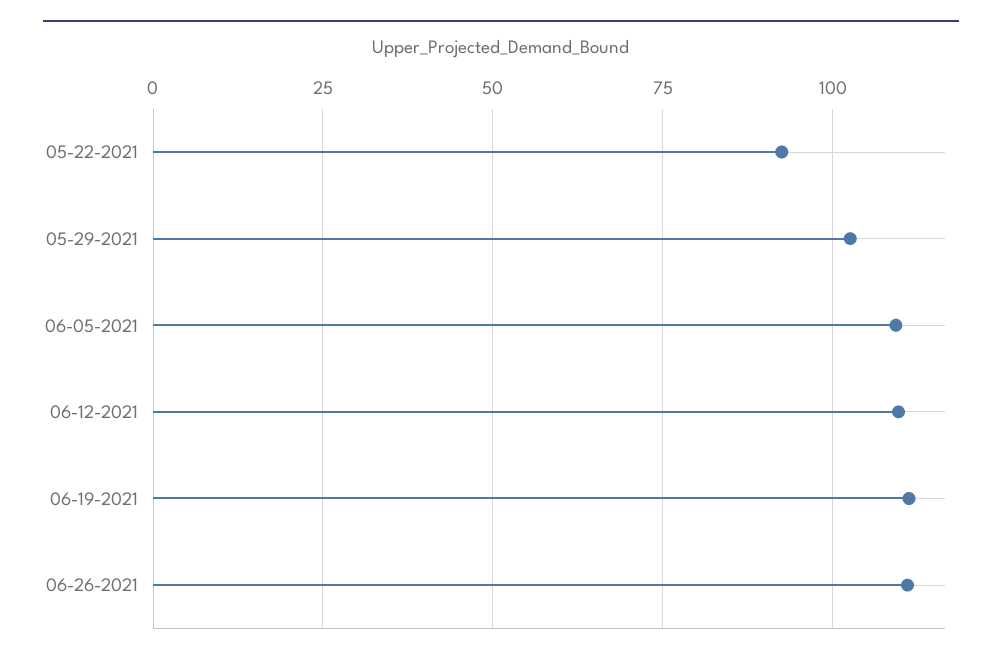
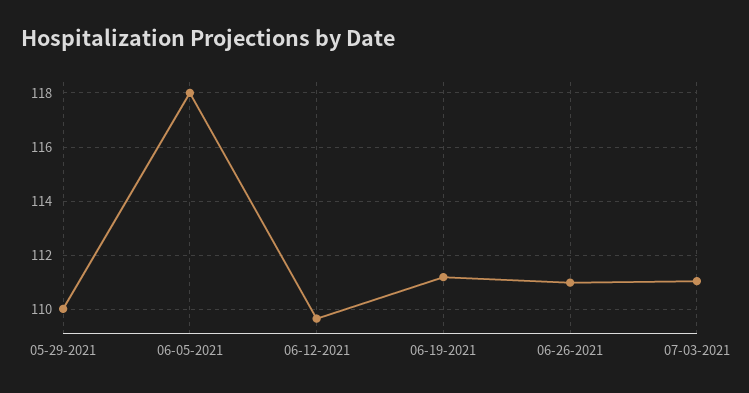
05-22-2021: 92.5 -> none
05-29-2021: 102.5 -> 110
06-05-2021: 110 -> 118
07-03-2021: none -> 111

